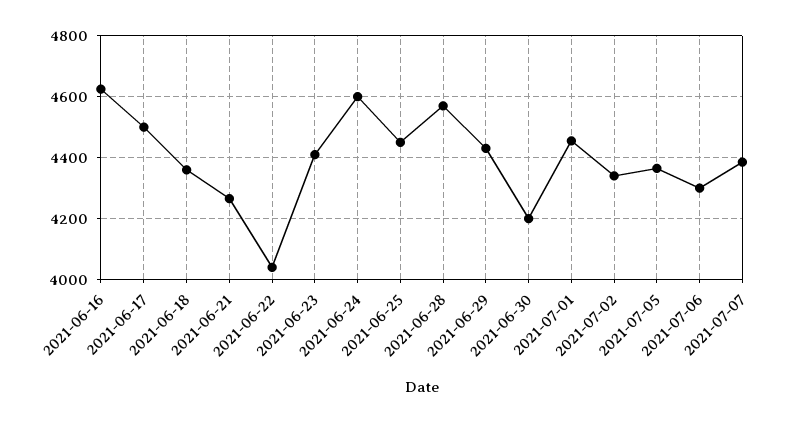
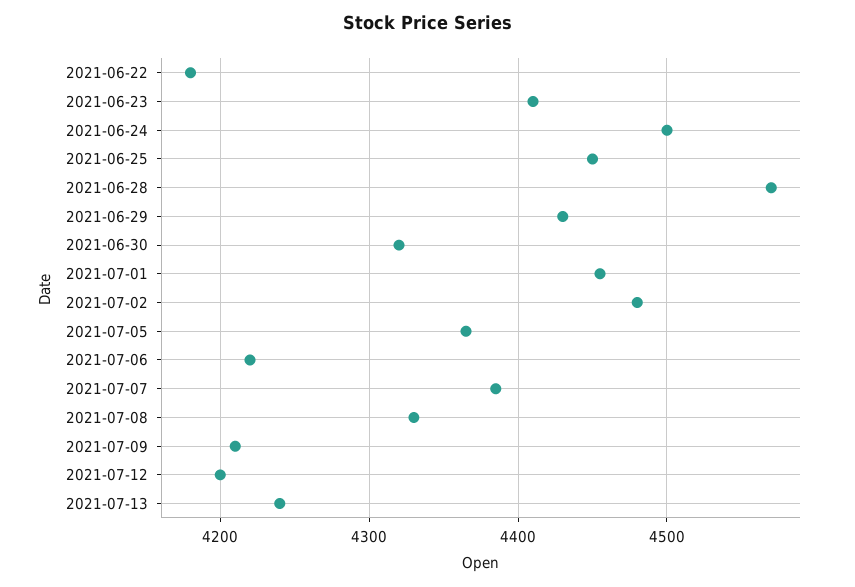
2021-06-16: 4620 -> none
2021-06-17: 4500 -> none
2021-06-18: 4360 -> none
2021-06-21: 4260 -> none
2021-06-22: 4040 -> 4180
2021-06-24: 4600 -> 4500
2021-06-30: 4200 -> 4320
2021-07-02: 4340 -> 4480
2021-07-06: 4300 -> 4220
2021-07-08: none -> 4330
2021-07-09: none -> 4210
2021-07-12: none -> 4200
2021-07-13: none -> 4240

